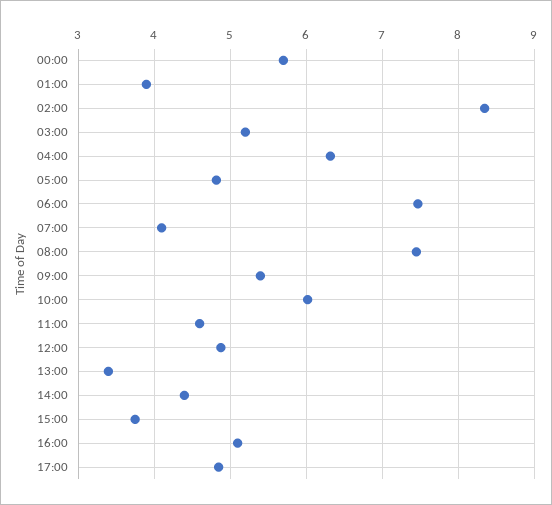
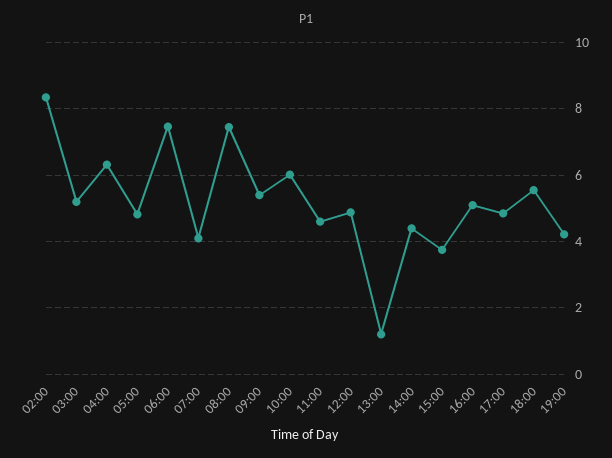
00:00: 5.7 -> none
01:00: 3.9 -> none
13:00: 3.4 -> 1.2
18:00: none -> 5.6
19:00: none -> 4.2

